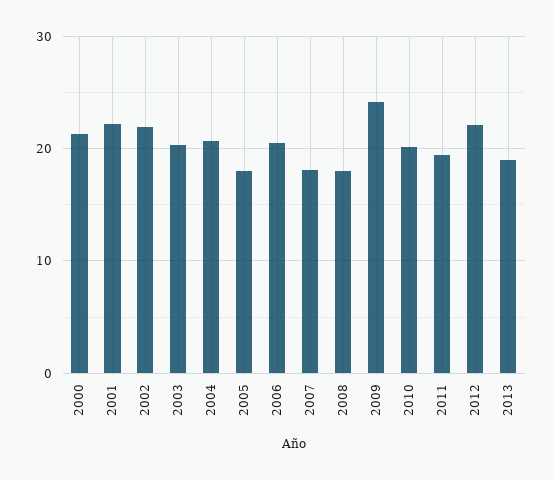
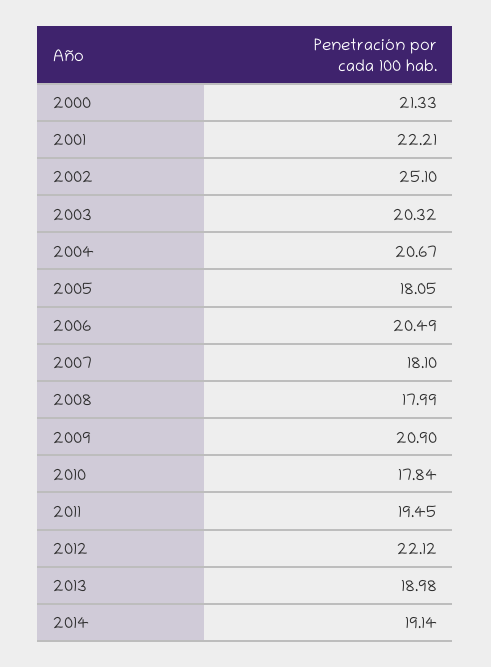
2002: 22 -> 25.1
2009: 24 -> 20.9
2010: 20 -> 17.84
2014: none -> 19.14

